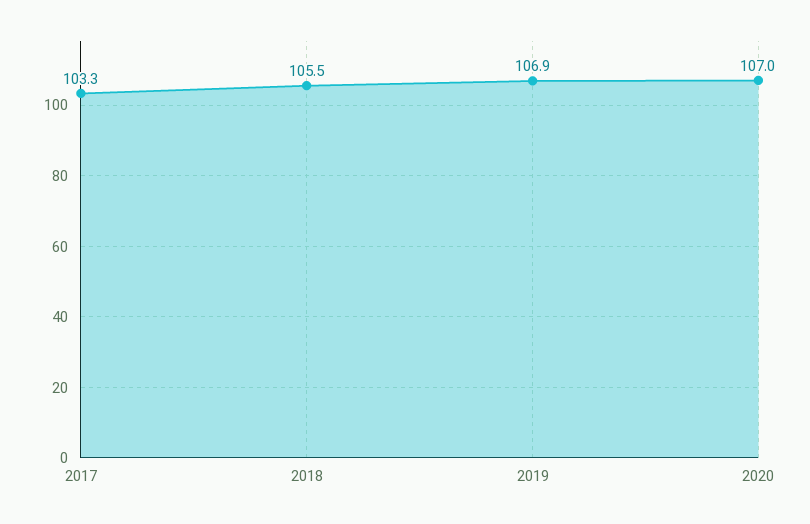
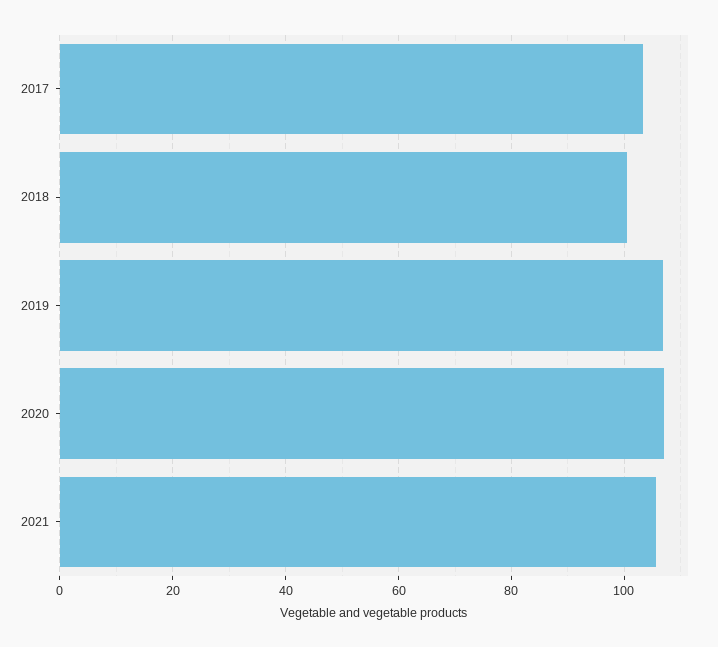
2018: 105.5 -> 100
2021: none -> 106

